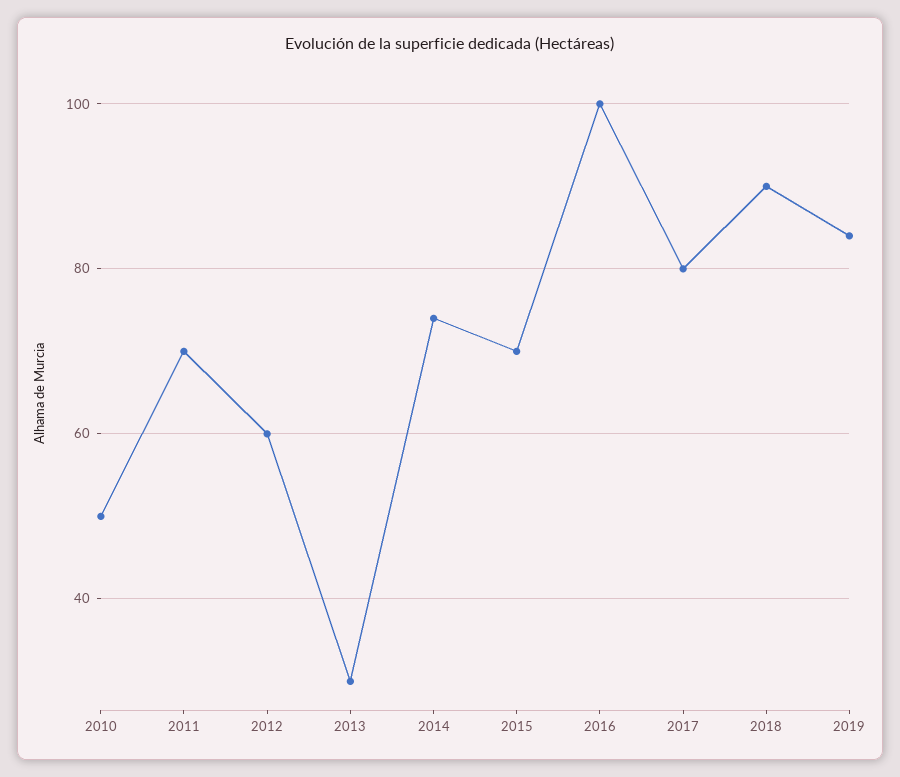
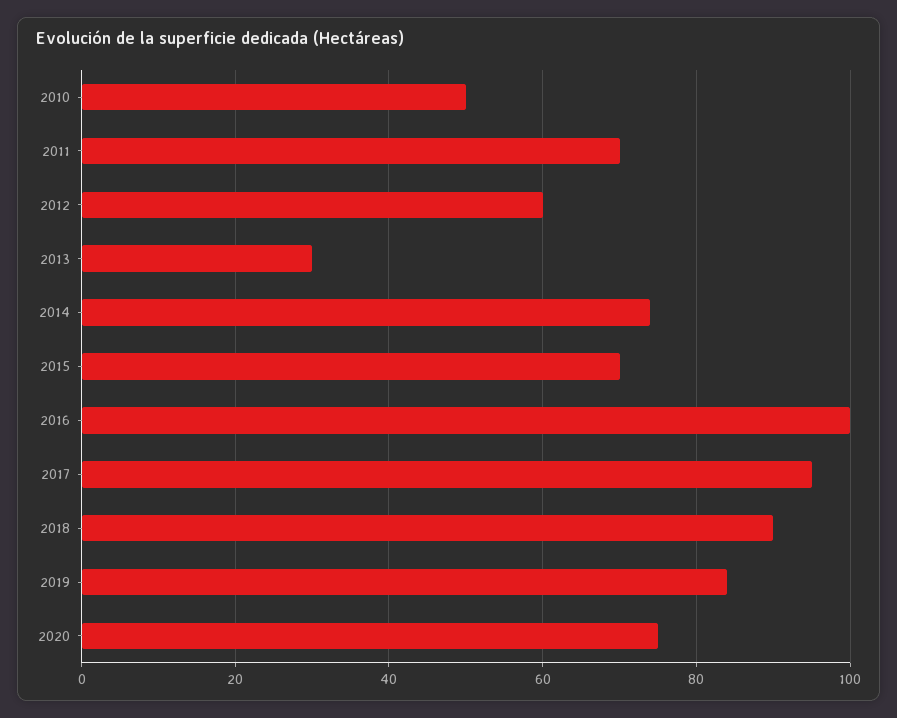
2017: 80 -> 95
2020: none -> 75

